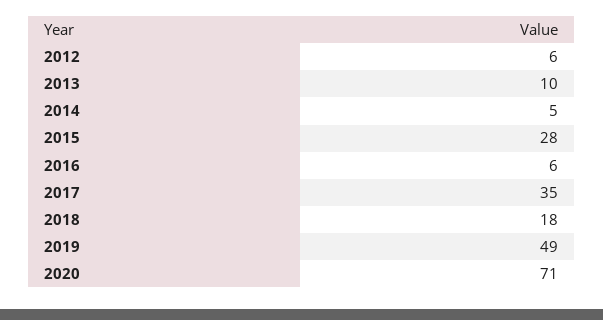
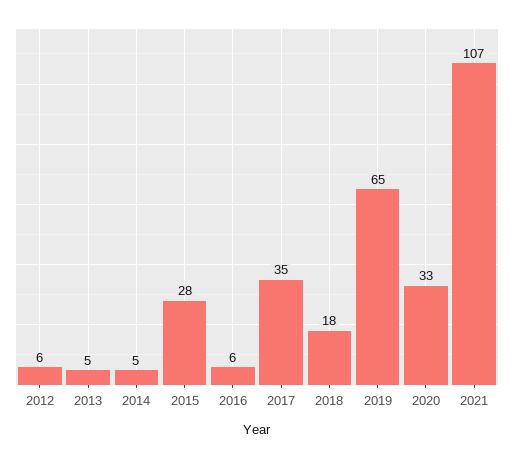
2013: 10 -> 5
2019: 49 -> 65
2020: 71 -> 33
2021: none -> 107

